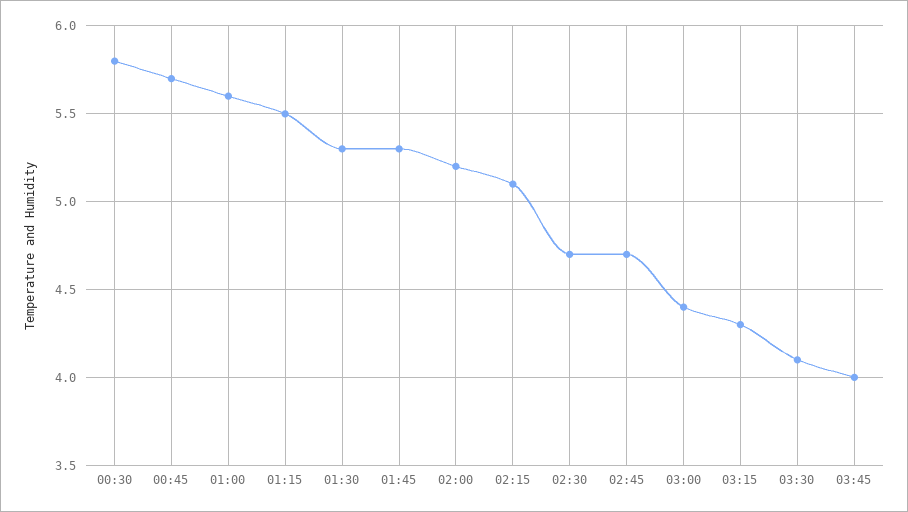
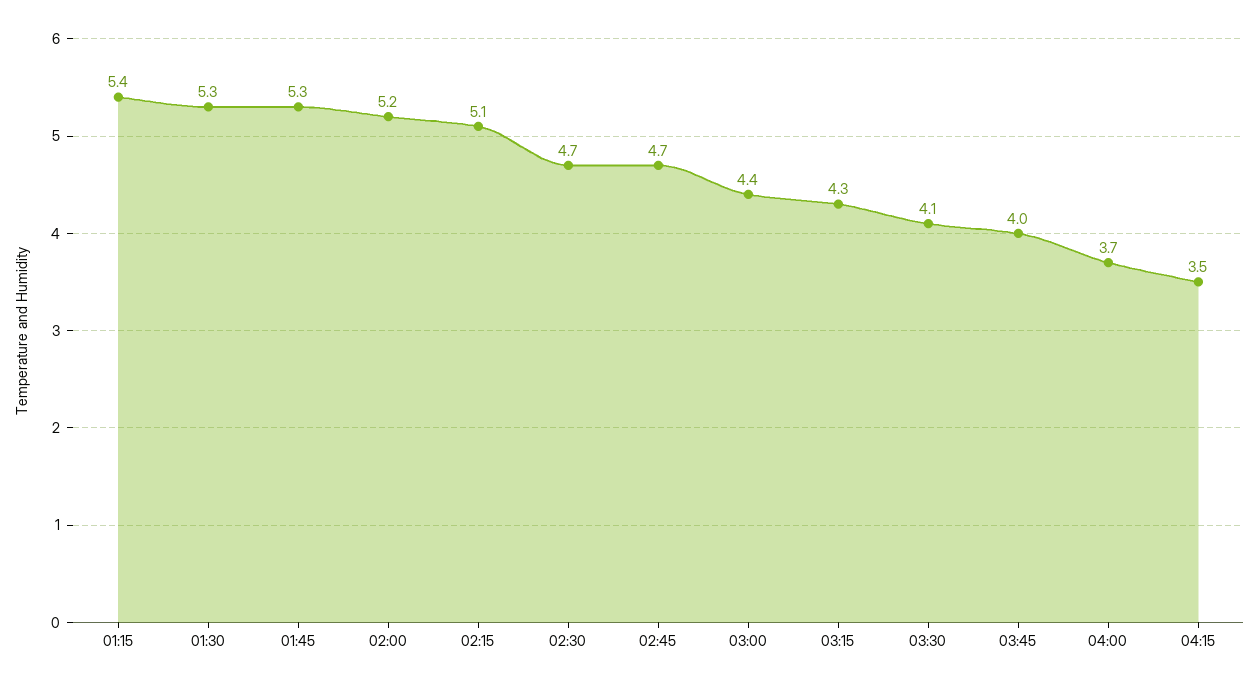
00:30: 5.8 -> none
00:45: 5.7 -> none
01:00: 5.6 -> none
01:15: 5.5 -> 5.4
04:00: none -> 3.7
04:15: none -> 3.5

